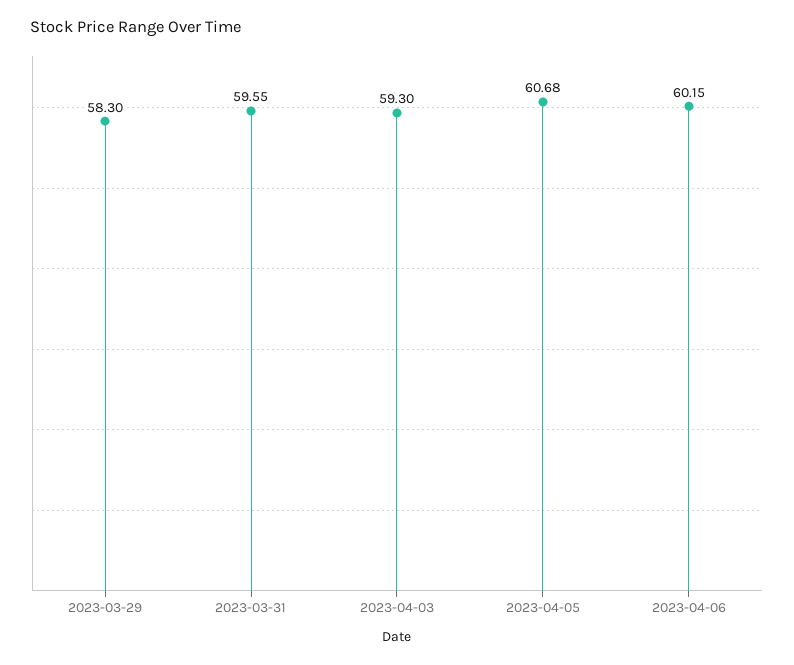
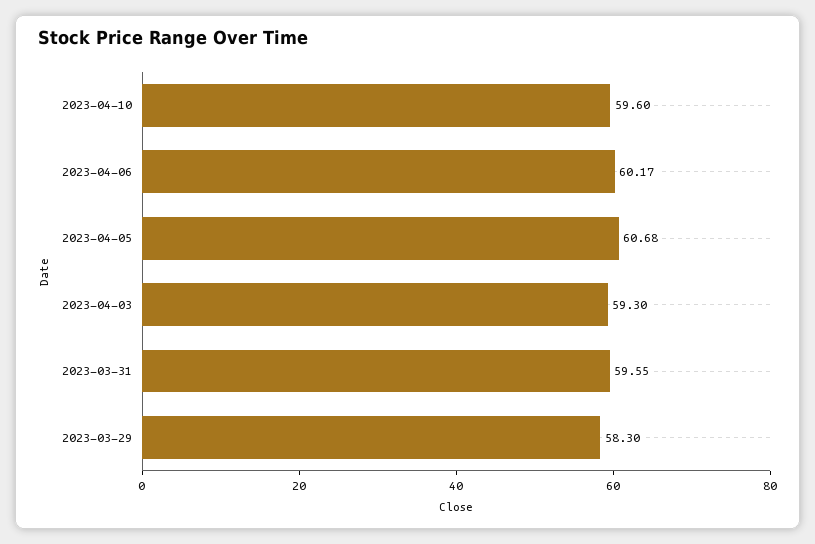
2023-04-06: 60.15 -> 60.17
2023-04-10: none -> 59.6

